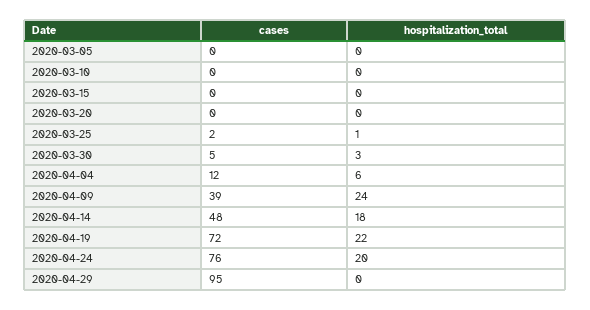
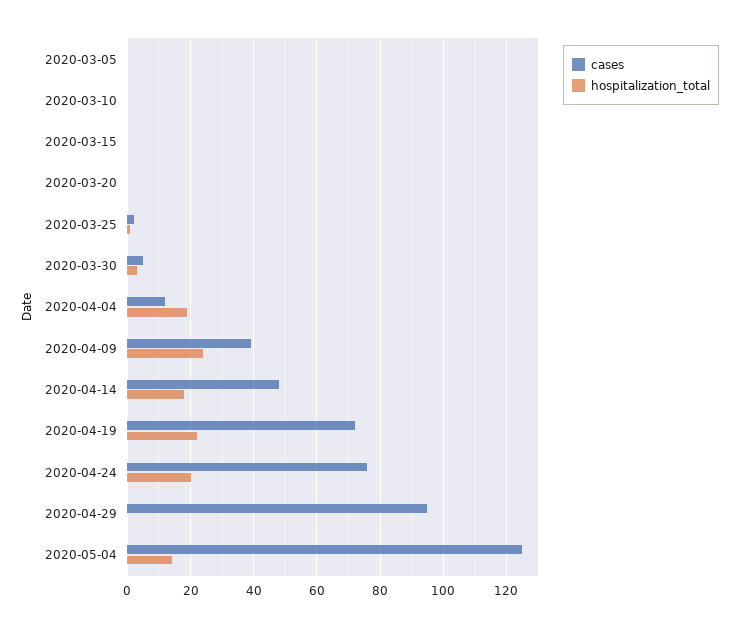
hospitalization_total, 2020-04-04: 6 -> 20
cases, 2020-05-04: none -> 125
hospitalization_total, 2020-05-04: none -> 15

